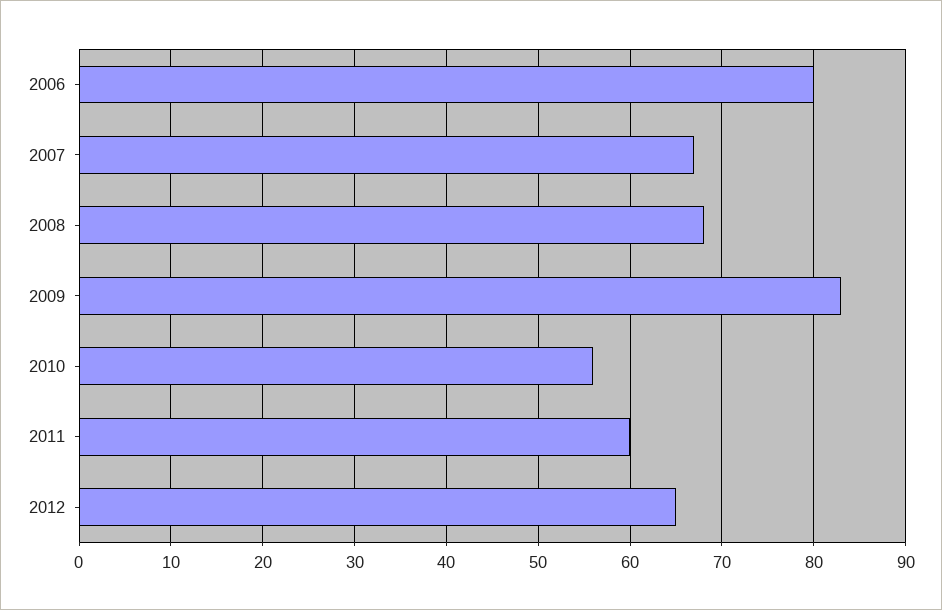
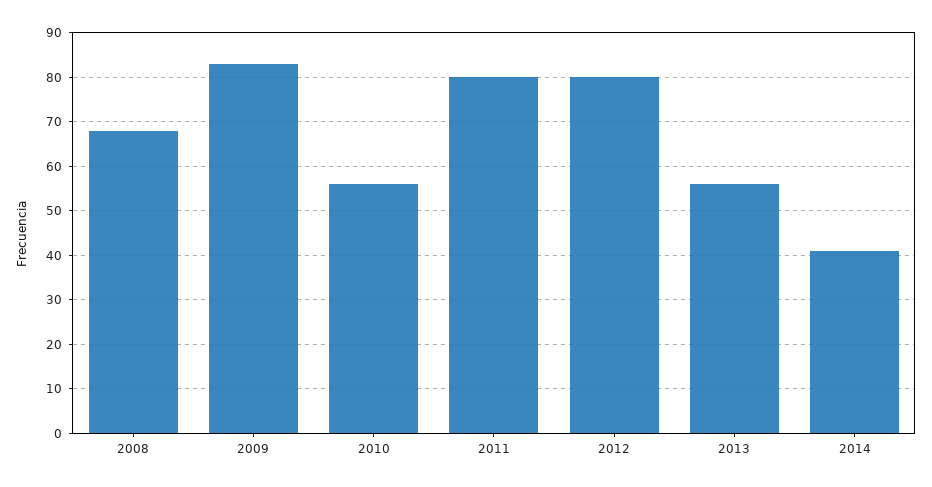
2006: 80 -> none
2007: 67 -> none
2011: 60 -> 80
2012: 65 -> 80
2013: none -> 55
2014: none -> 40

